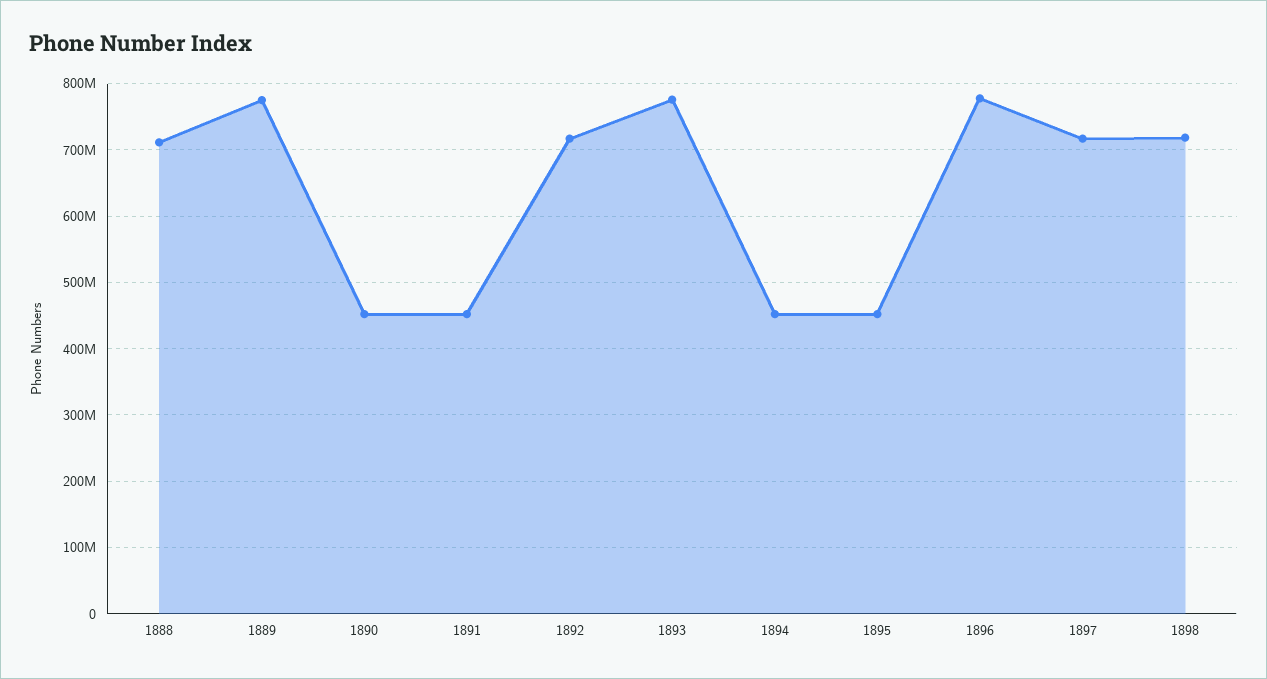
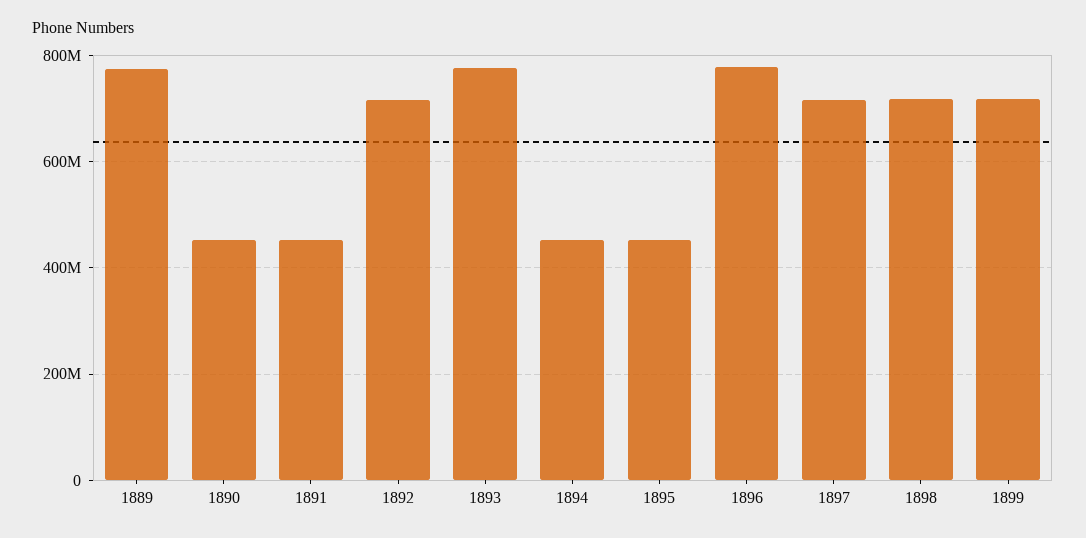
1888: 710000000 -> none
1899: none -> 720000000

